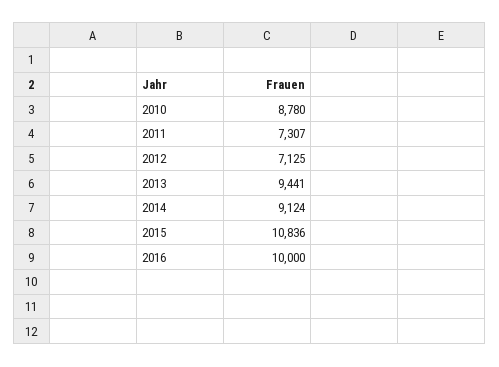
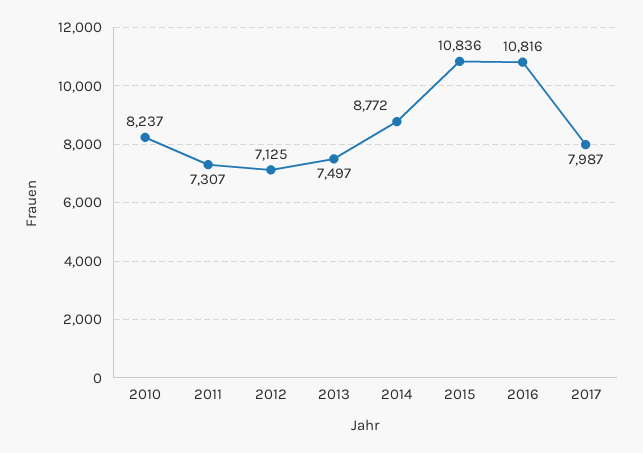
2010: 8780 -> 8237
2013: 9441 -> 7497
2014: 9124 -> 8772
2016: 10000 -> 10816
2017: none -> 7987

